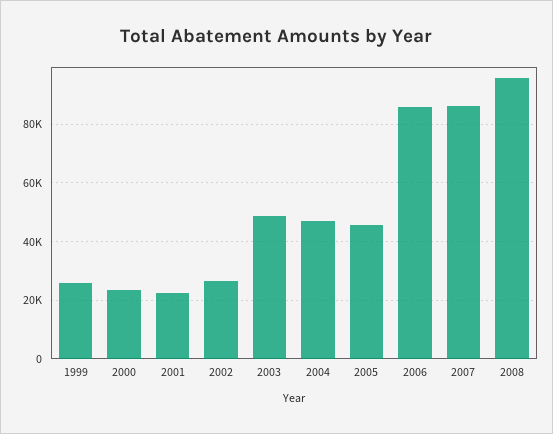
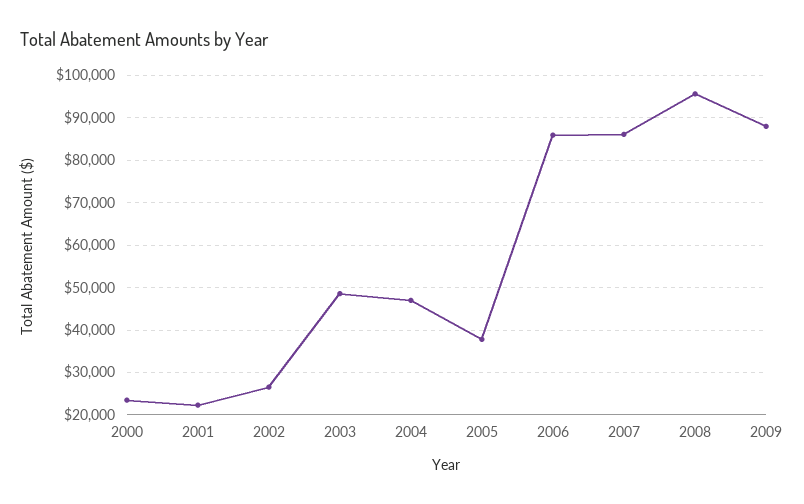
1999: 25000 -> none
2005: 45000 -> 38000
2009: none -> 88000

